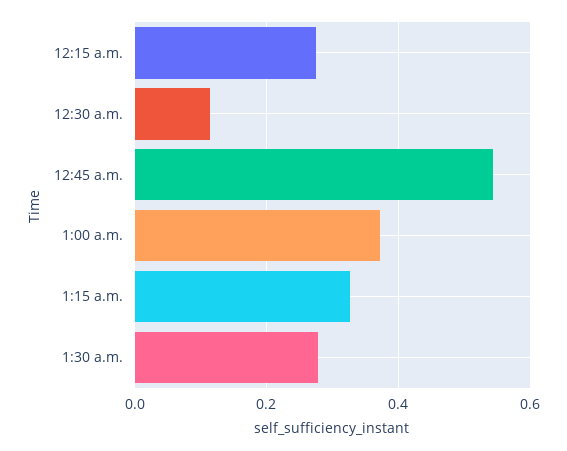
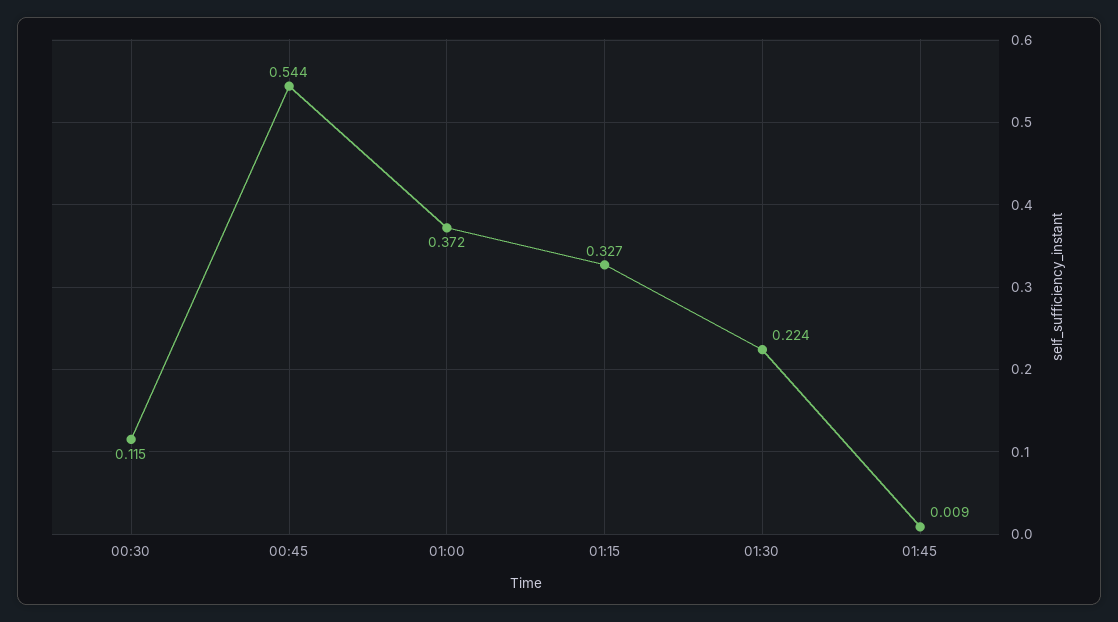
12:15 a.m.: 0.28 -> none
1:30 a.m.: 0.28 -> 0.224
01:45: none -> 0.009

